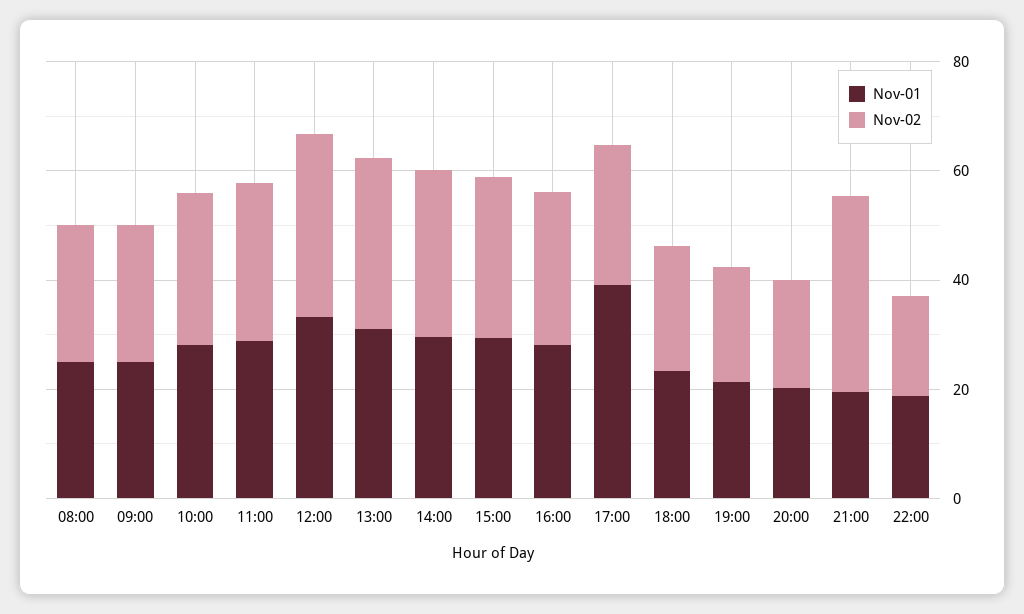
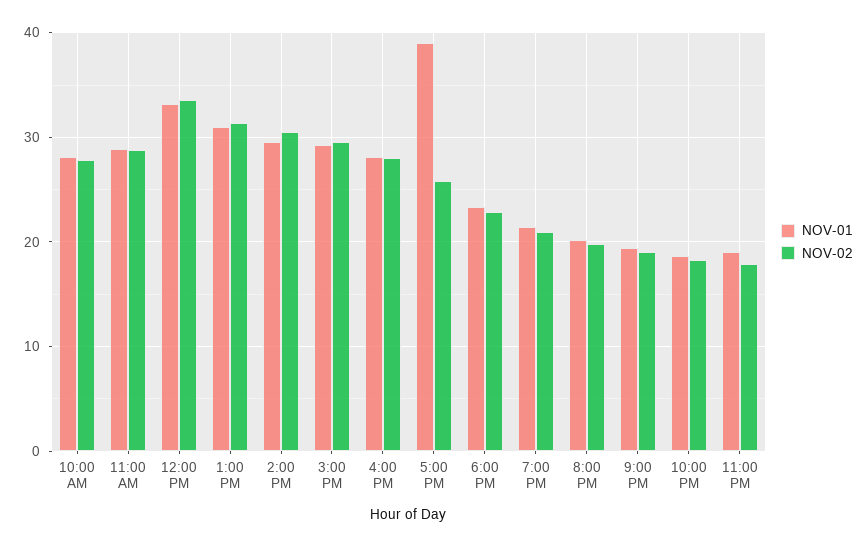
Nov-01, 08:00: 25 -> none
Nov-02, 08:00: 25 -> none
Nov-01, 09:00: 25 -> none
Nov-02, 09:00: 25 -> none
Nov-02, 21:00: 35 -> 19
Nov-01, 11:00 PM: none -> 19
Nov-02, 11:00 PM: none -> 18

